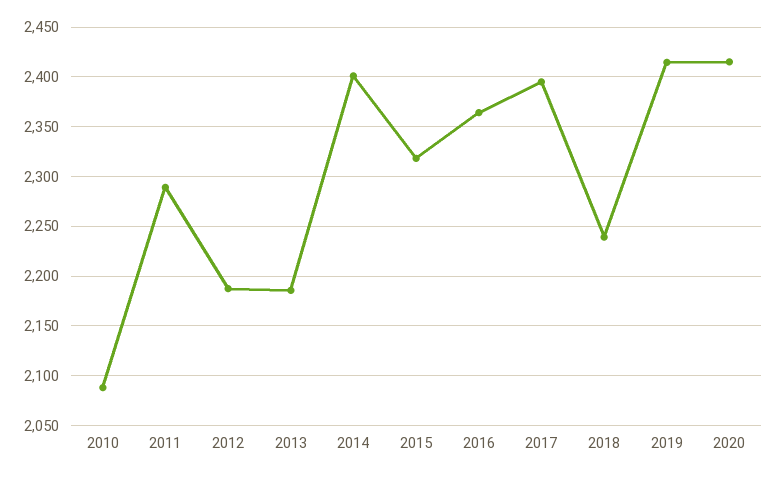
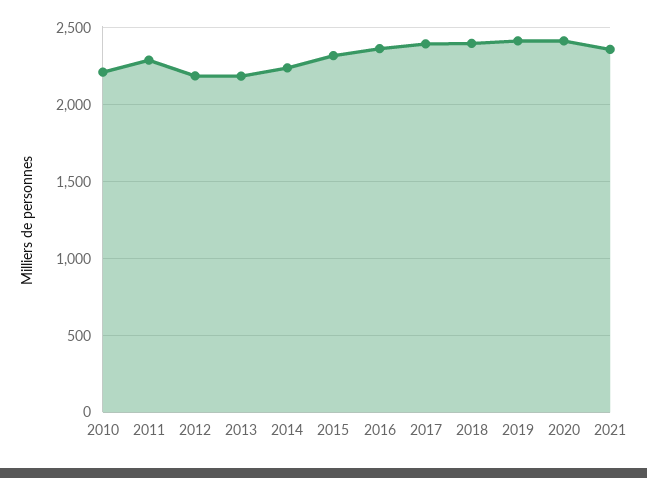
2010: 2090 -> 2200
2014: 2400 -> 2250
2018: 2240 -> 2400
2021: none -> 2350

